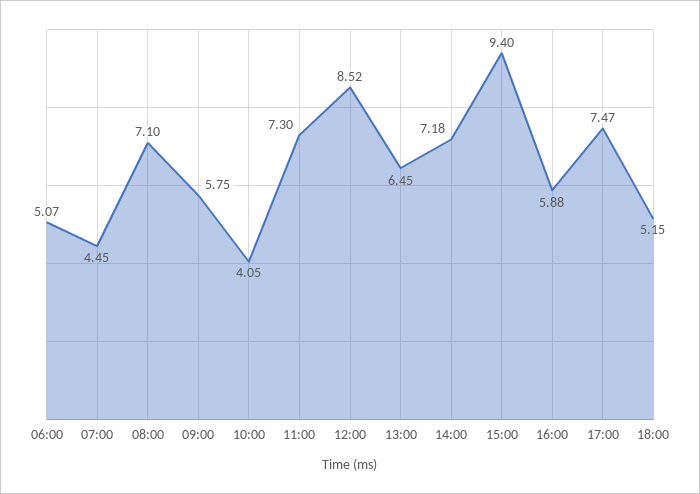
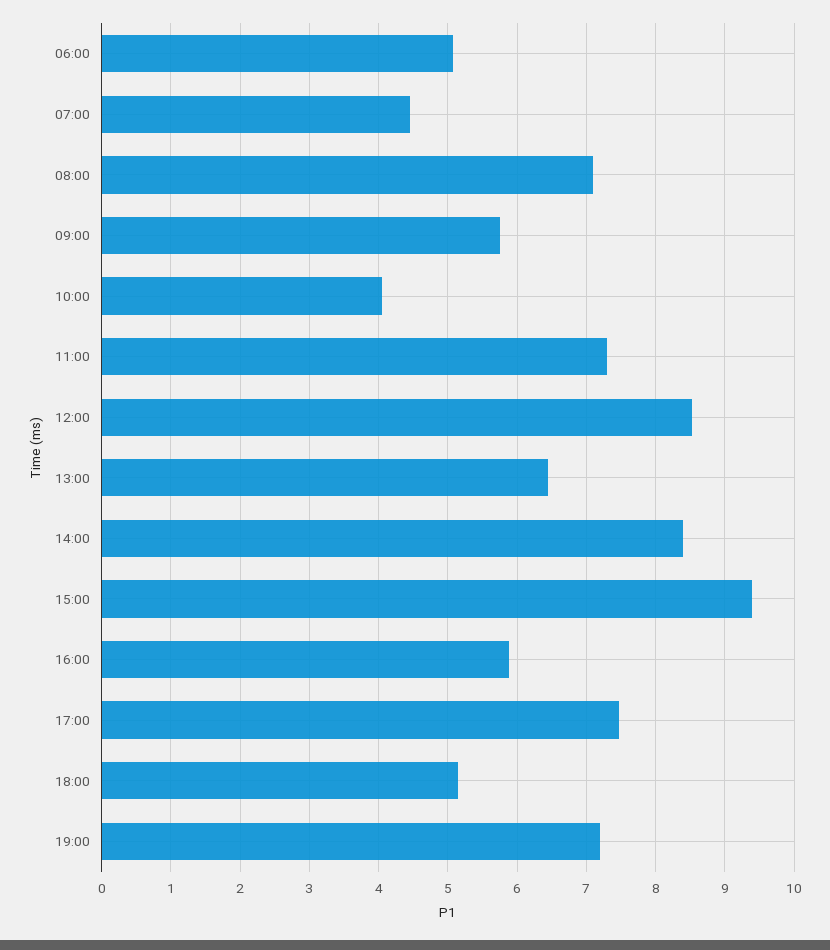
14:00: 7.18 -> 8.4
19:00: none -> 7.2

